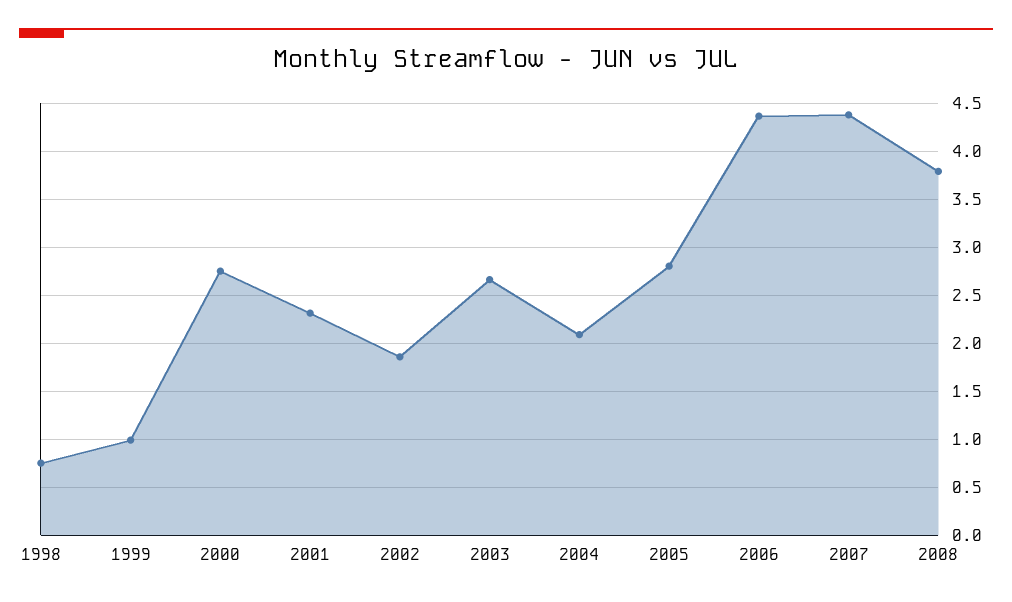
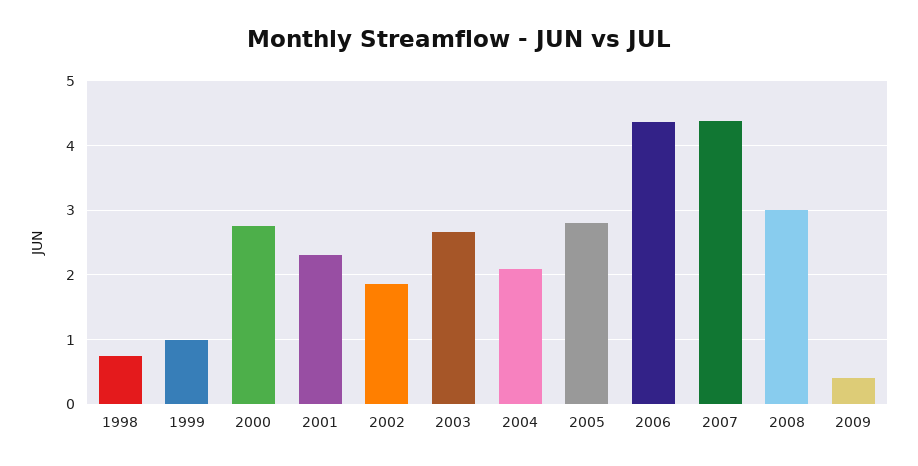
2008: 3.8 -> 3
2009: none -> 0.4

